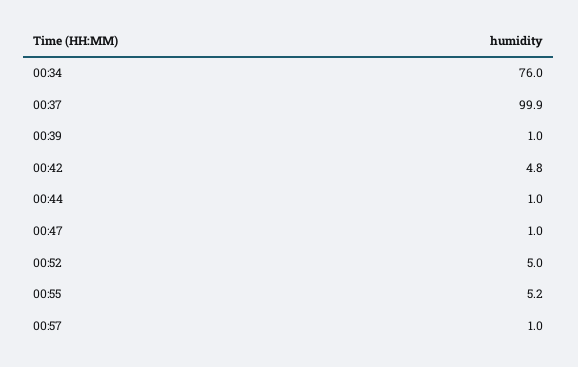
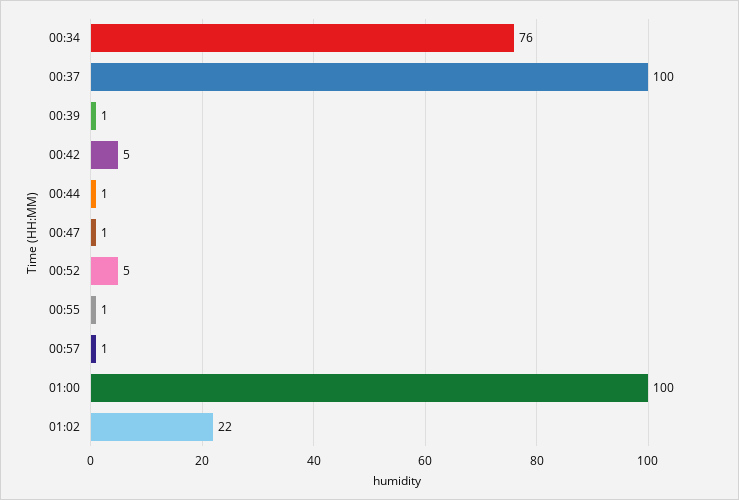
00:55: 5.2 -> 1
01:00: none -> 100
01:02: none -> 22

